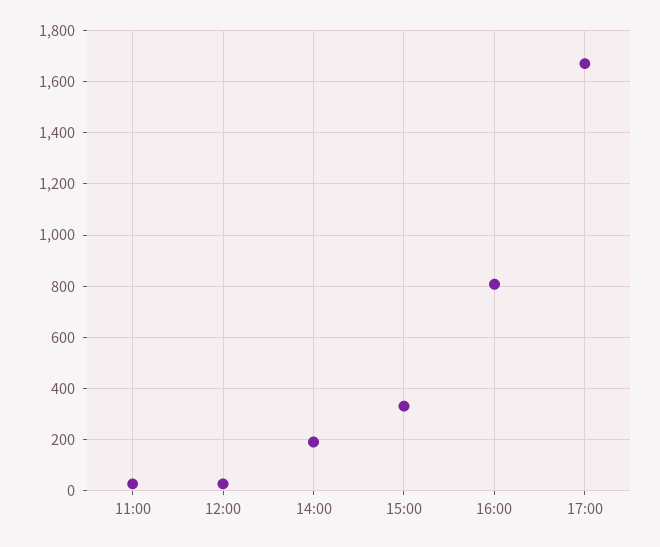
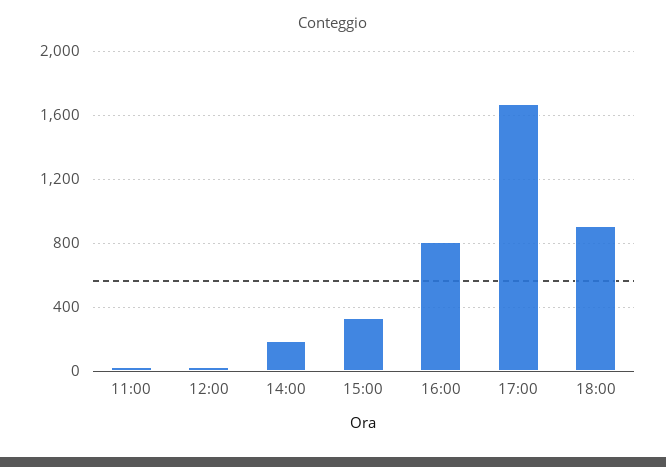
18:00: none -> 900

